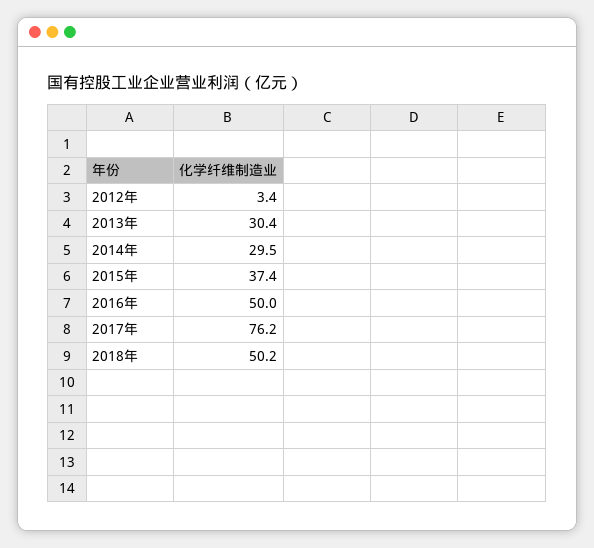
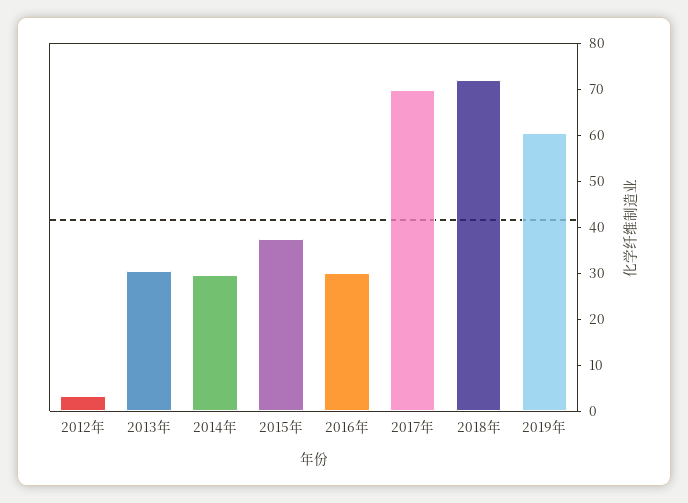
2016年: 50 -> 30
2017年: 76.2 -> 70
2018年: 50.2 -> 72
2019年: none -> 60

